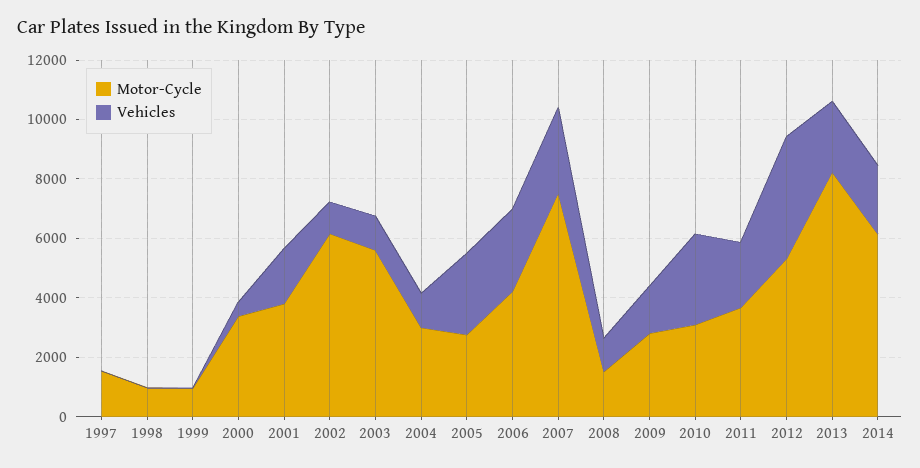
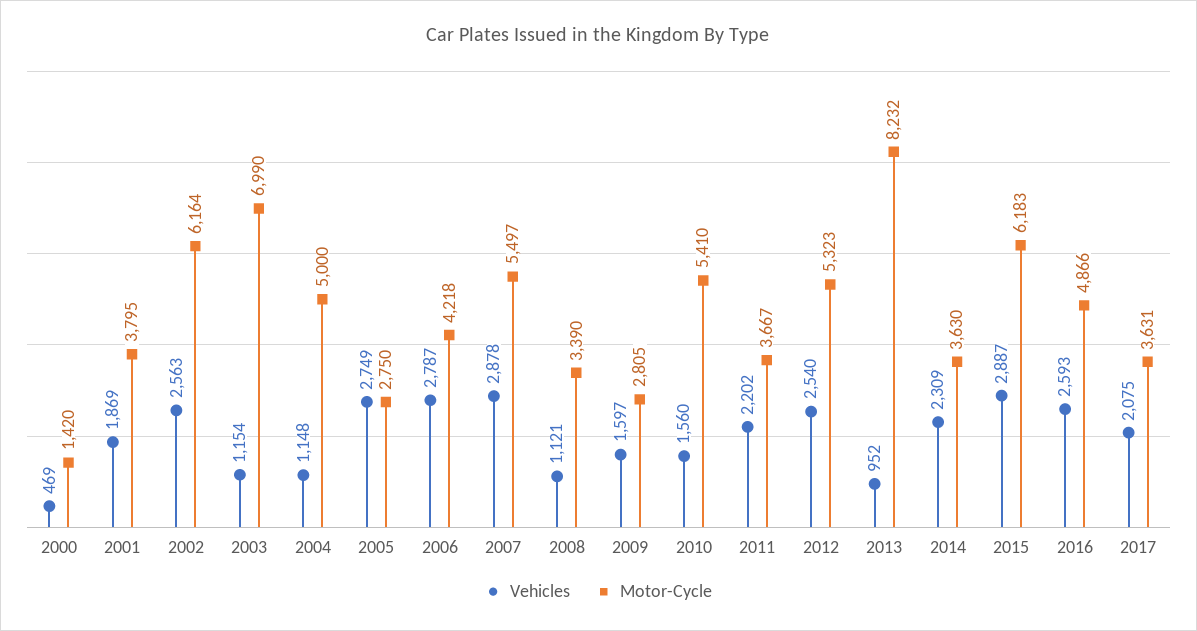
Motor-Cycle, 1997: 1500 -> none
Vehicles, 1997: 0 -> none
Motor-Cycle, 1998: 1000 -> none
Vehicles, 1998: 0 -> none
Motor-Cycle, 1999: 1000 -> none
Vehicles, 1999: 0 -> none
Motor-Cycle, 2000: 3500 -> 1420
Vehicles, 2002: 1000 -> 2563
Motor-Cycle, 2003: 5500 -> 6990
Motor-Cycle, 2004: 3000 -> 5000
Motor-Cycle, 2007: 7500 -> 5497
Motor-Cycle, 2008: 1500 -> 3390
Motor-Cycle, 2010: 3000 -> 5410
Vehicles, 2010: 3000 -> 1560
Vehicles, 2012: 4000 -> 2540
Vehicles, 2013: 2500 -> 952
Motor-Cycle, 2014: 6000 -> 3630
Vehicles, 2015: none -> 2887
Motor-Cycle, 2015: none -> 6183
Vehicles, 2016: none -> 2593
Motor-Cycle, 2016: none -> 4866
Vehicles, 2017: none -> 2075
Motor-Cycle, 2017: none -> 3631

